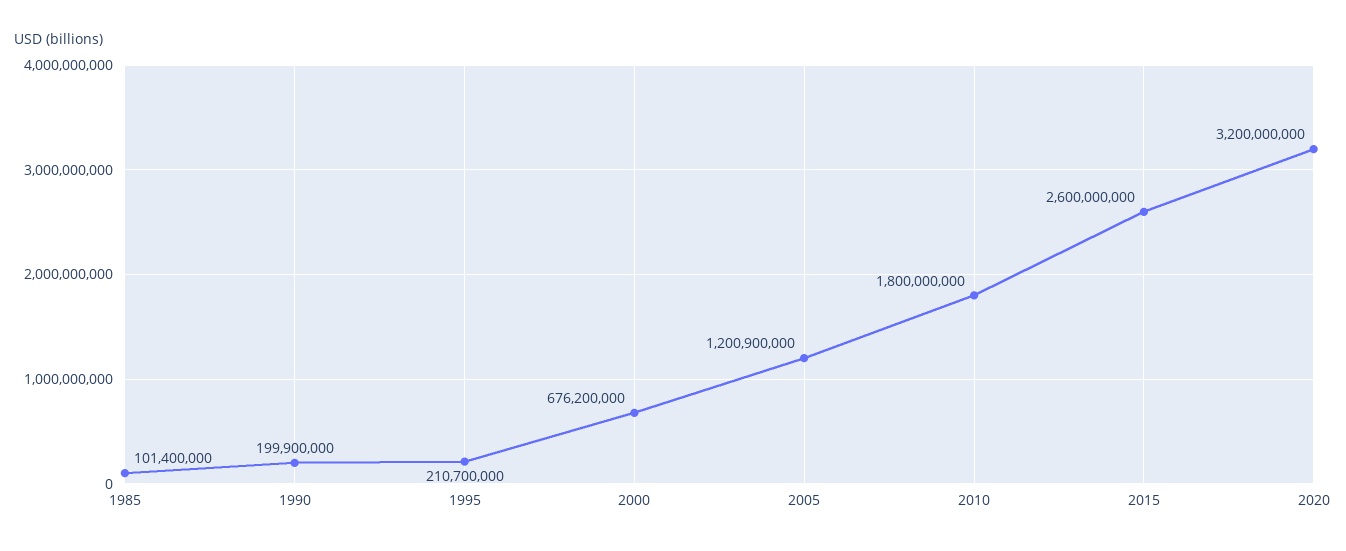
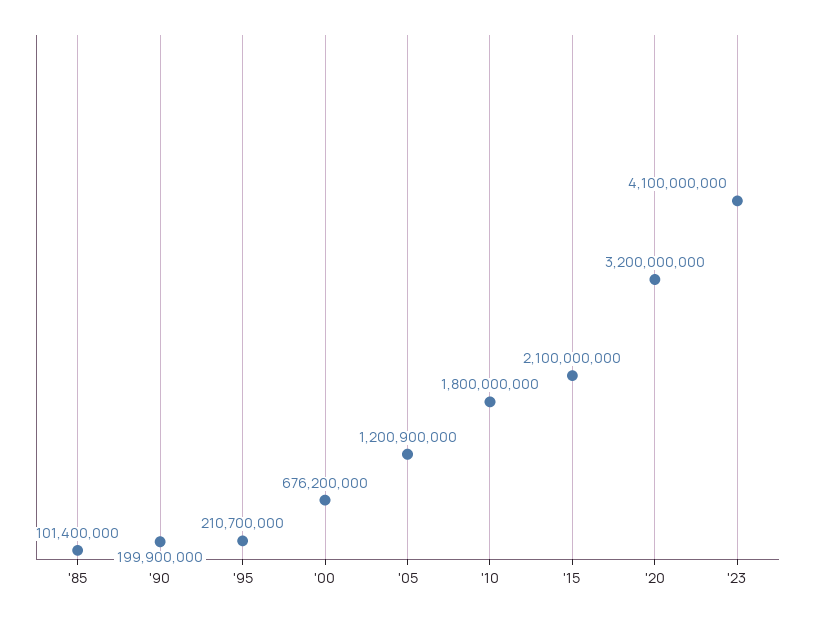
2015: 2600000000 -> 2100000000
'23: none -> 4100000000

